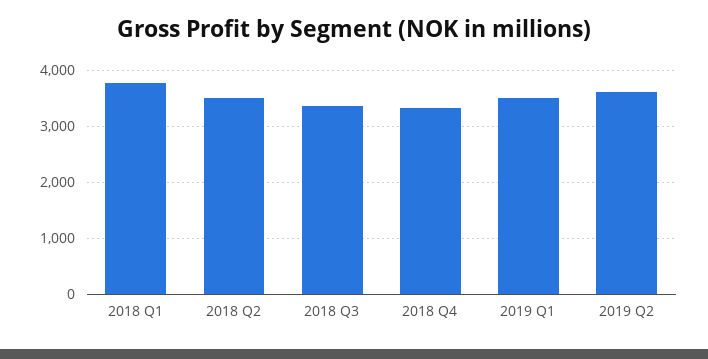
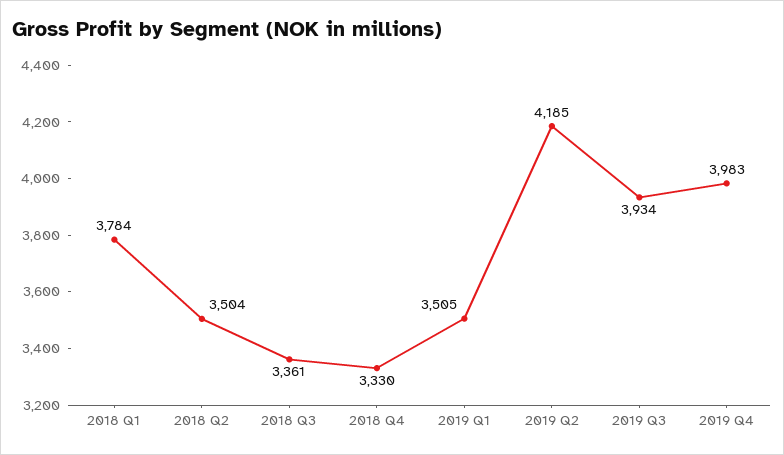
2019 Q2: 3600 -> 4185
2019 Q3: none -> 3934
2019 Q4: none -> 3983

